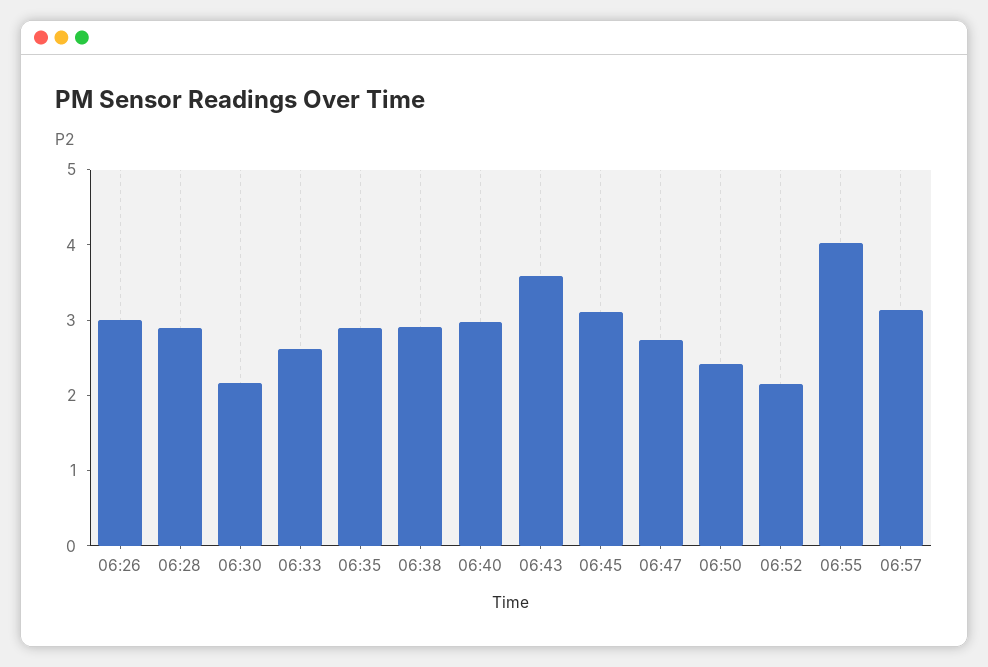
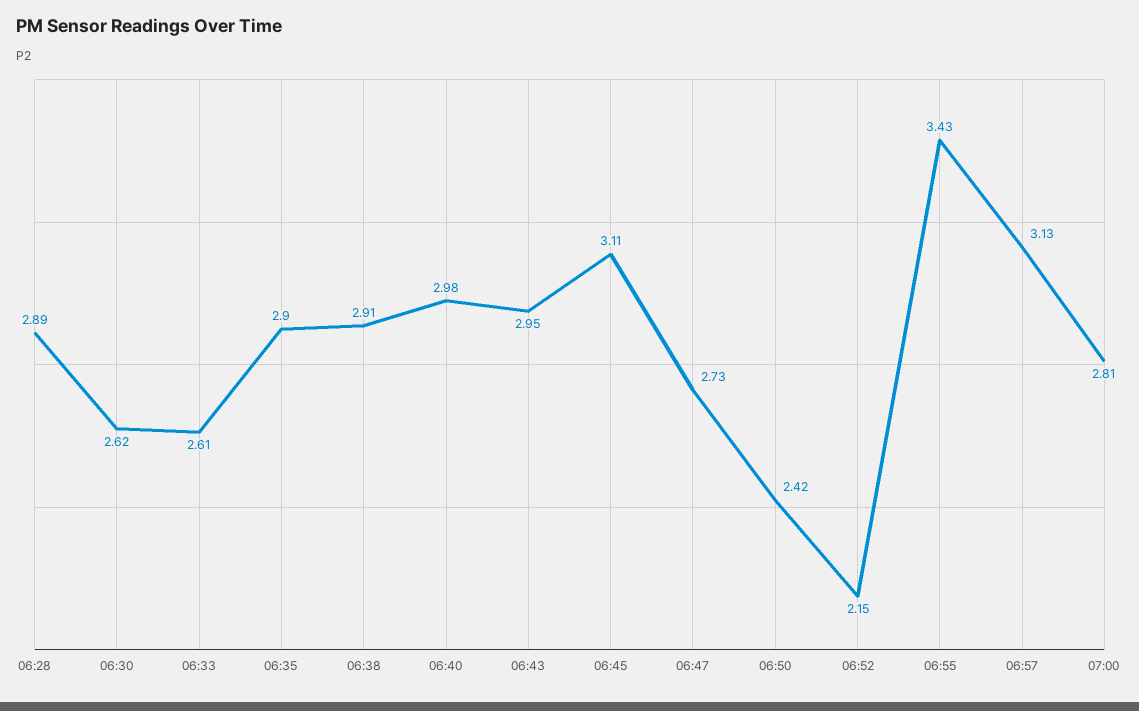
06:26: 3 -> none
06:30: 2.2 -> 2.62
06:43: 3.6 -> 2.95
06:55: 4 -> 3.43
07:00: none -> 2.81

